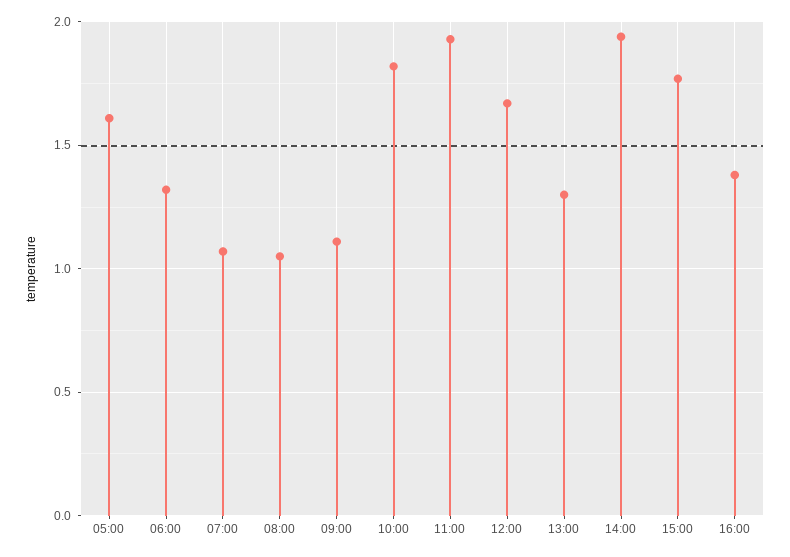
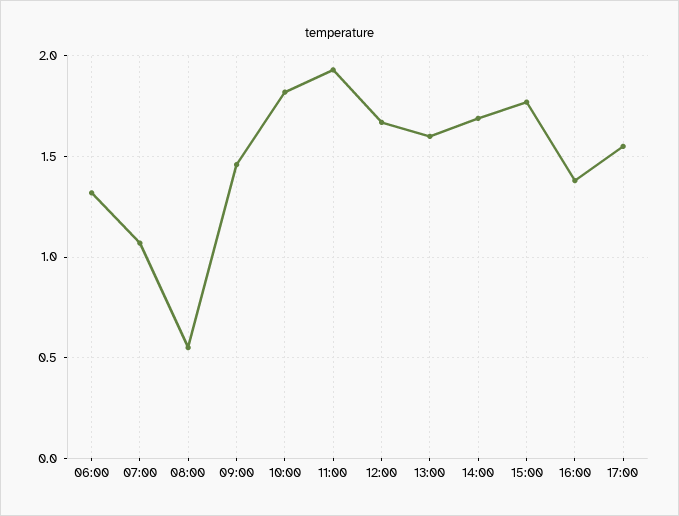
05:00: 1.6 -> none
08:00: 1.05 -> 0.55
09:00: 1.1 -> 1.45
13:00: 1.3 -> 1.6
14:00: 1.95 -> 1.7
17:00: none -> 1.55

